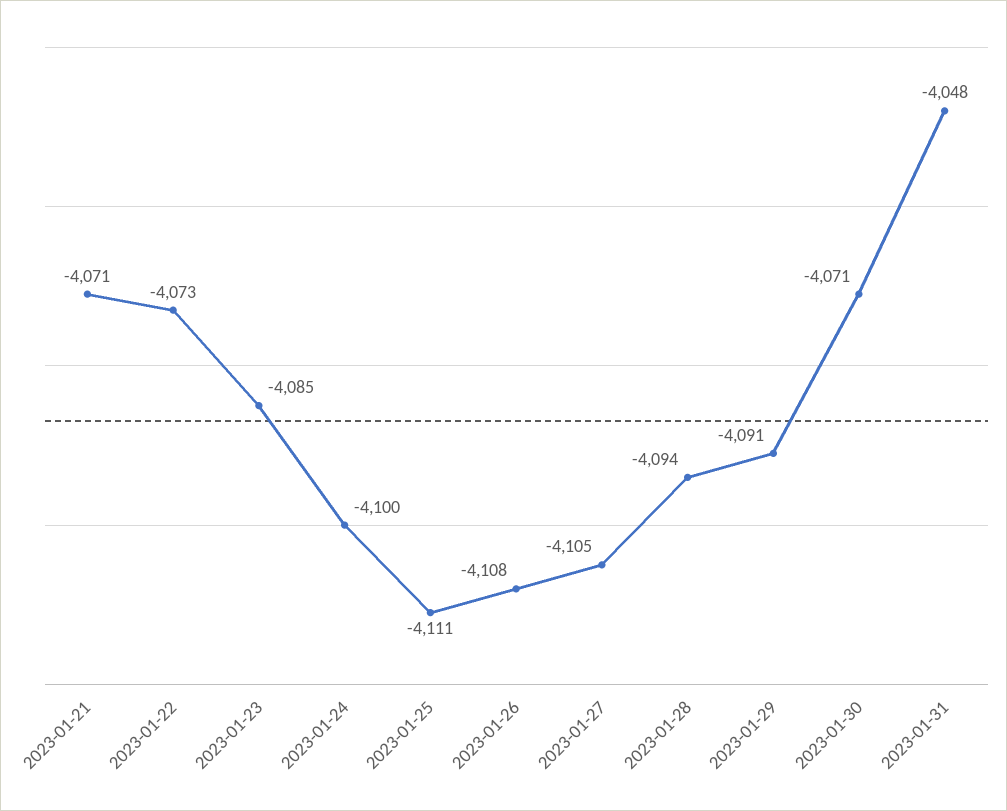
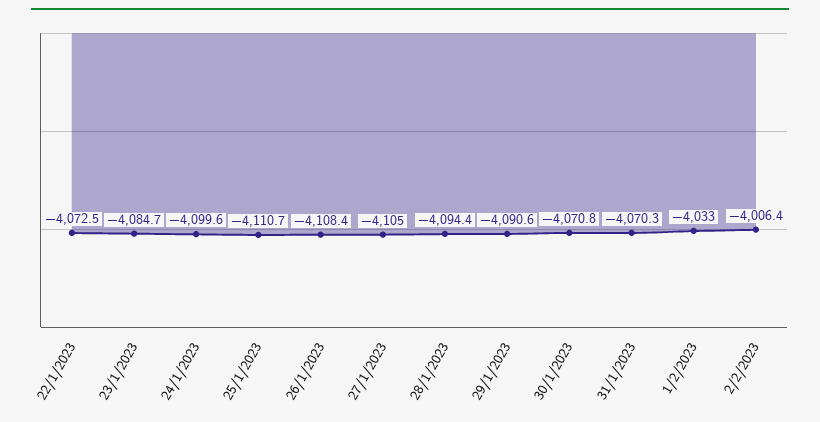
2023-01-21: -4071 -> none
2023-01-31: -4048 -> -4070.3
1/2/2023: none -> -4033
2/2/2023: none -> -4006.4

